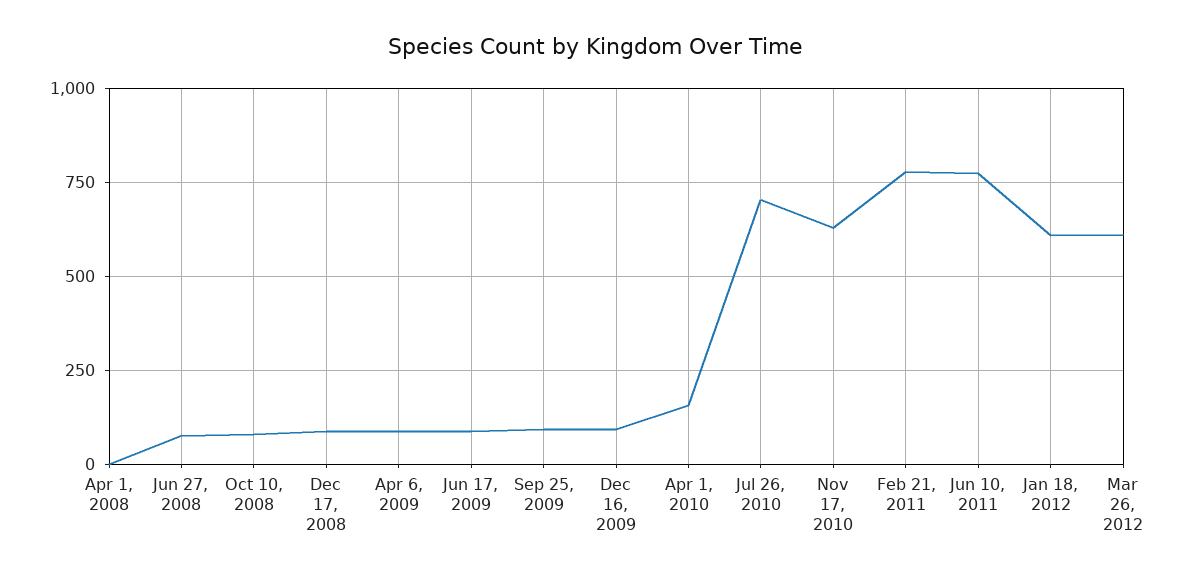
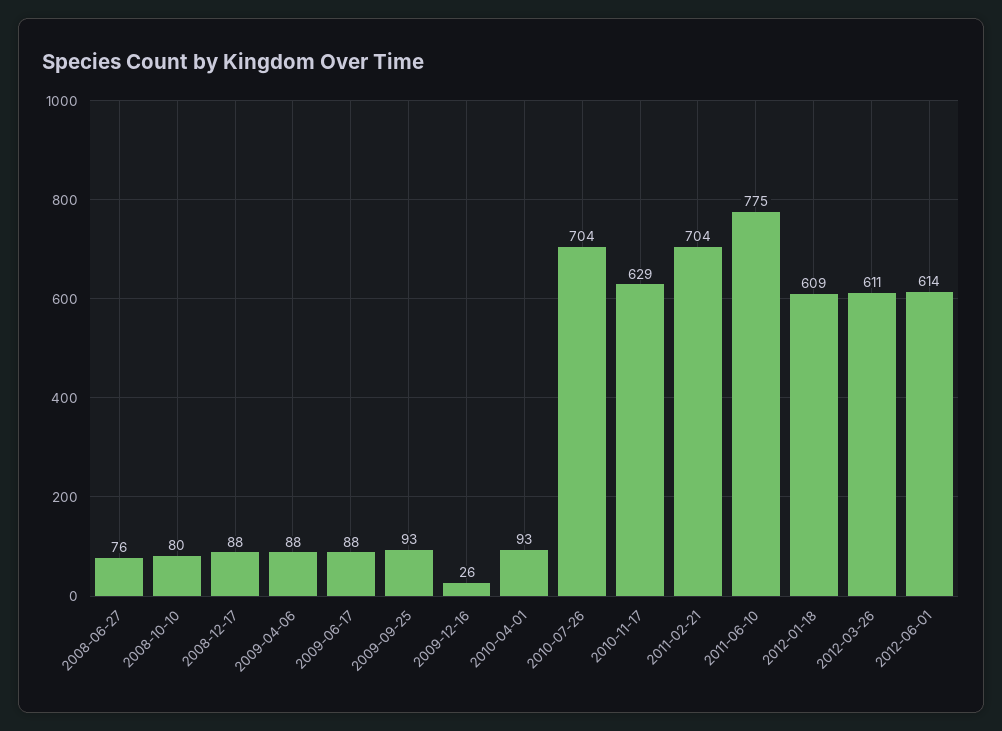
Apr 1, 2008: 0 -> none
Dec 16, 2009: 100 -> 26
Apr 1, 2010: 150 -> 93
Feb 21, 2011: 775 -> 704
2012-06-01: none -> 614

